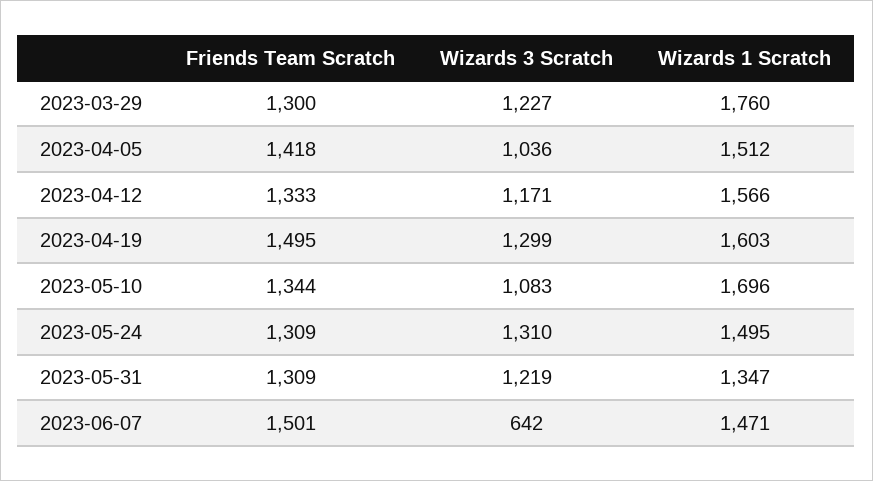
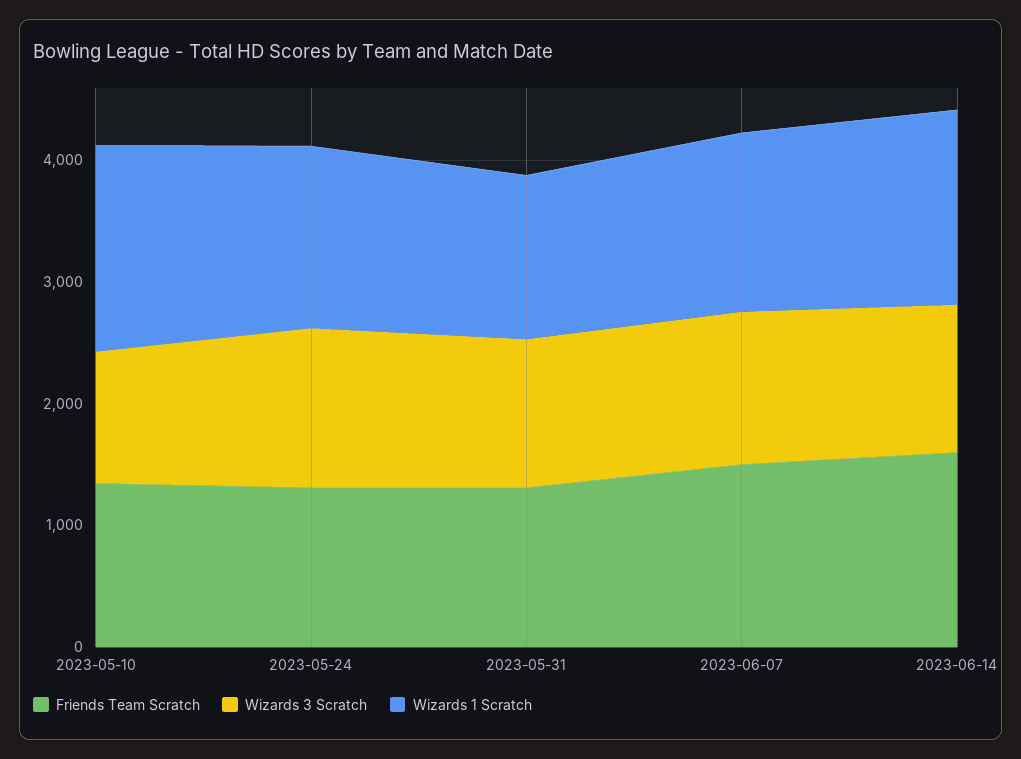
Friends Team Scratch, 2023-03-29: 1300 -> none
Wizards 3 Scratch, 2023-03-29: 1227 -> none
Wizards 1 Scratch, 2023-03-29: 1760 -> none
Friends Team Scratch, 2023-04-05: 1418 -> none
Wizards 3 Scratch, 2023-04-05: 1036 -> none
Wizards 1 Scratch, 2023-04-05: 1512 -> none
Friends Team Scratch, 2023-04-12: 1333 -> none
Wizards 3 Scratch, 2023-04-12: 1171 -> none
Wizards 1 Scratch, 2023-04-12: 1566 -> none
Friends Team Scratch, 2023-04-19: 1495 -> none
Wizards 3 Scratch, 2023-04-19: 1299 -> none
Wizards 1 Scratch, 2023-04-19: 1603 -> none
Wizards 3 Scratch, 2023-06-07: 642 -> 1200
Friends Team Scratch, 2023-06-14: none -> 1600
Wizards 3 Scratch, 2023-06-14: none -> 1200
Wizards 1 Scratch, 2023-06-14: none -> 1600

